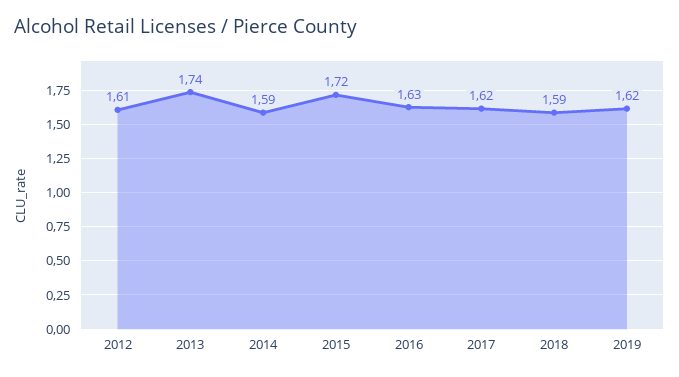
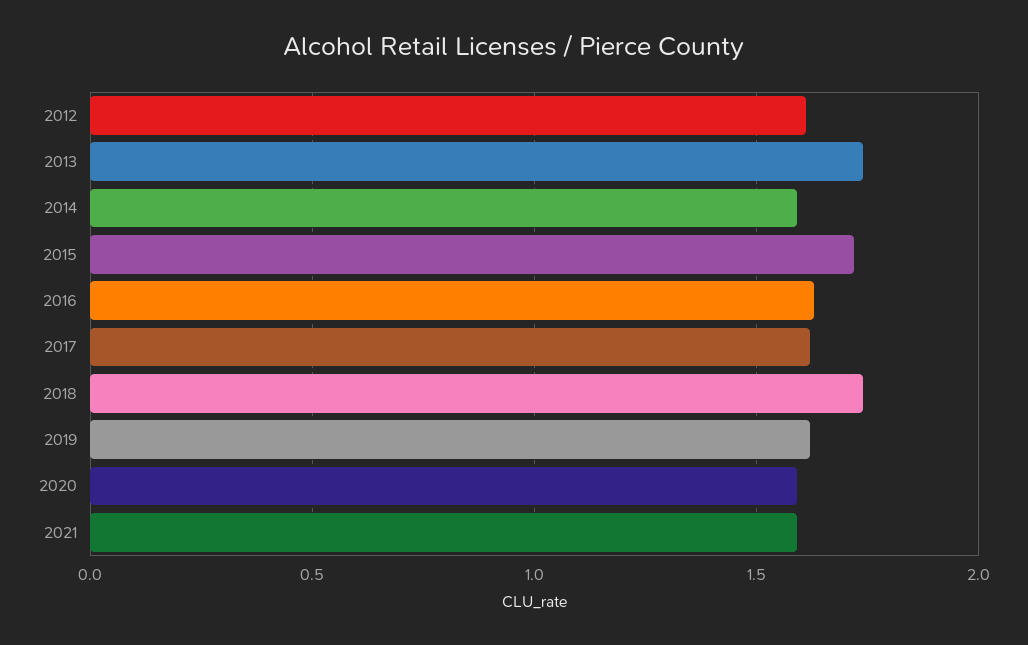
2018: 1.59 -> 1.75
2020: none -> 1.6
2021: none -> 1.6

